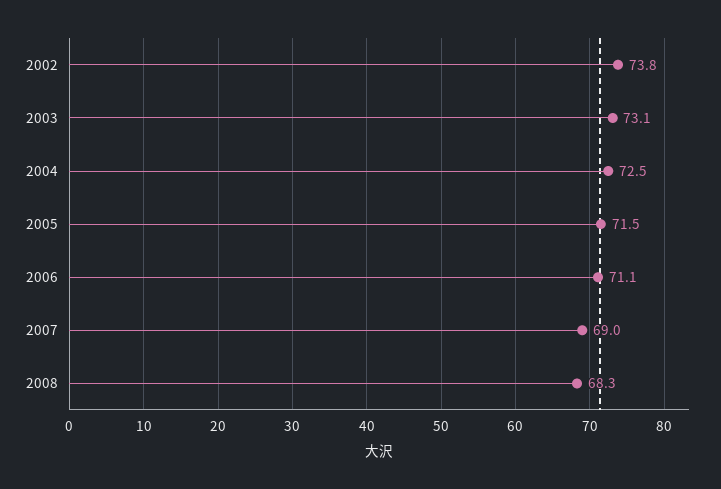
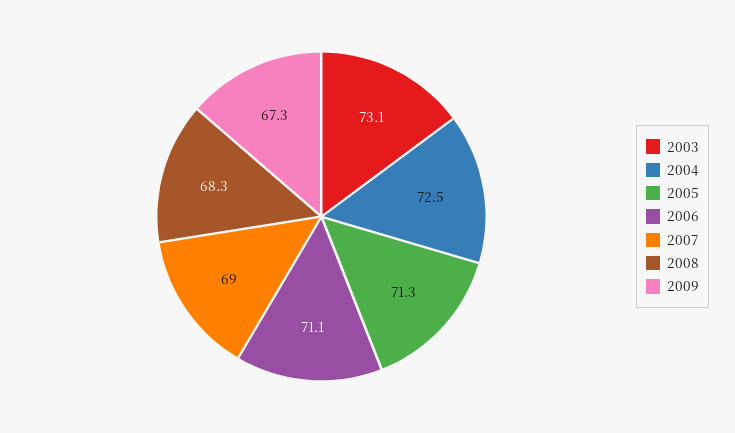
2002: 73.8 -> none
2005: 71.5 -> 71.3
2009: none -> 67.3

